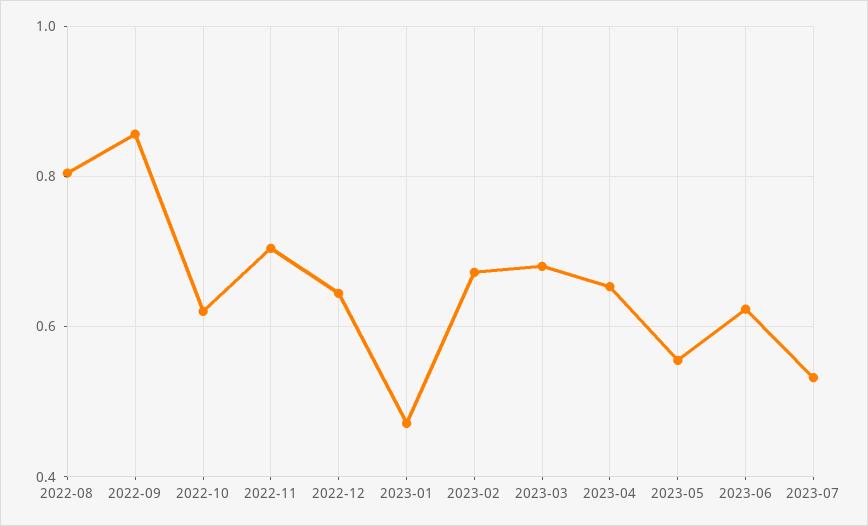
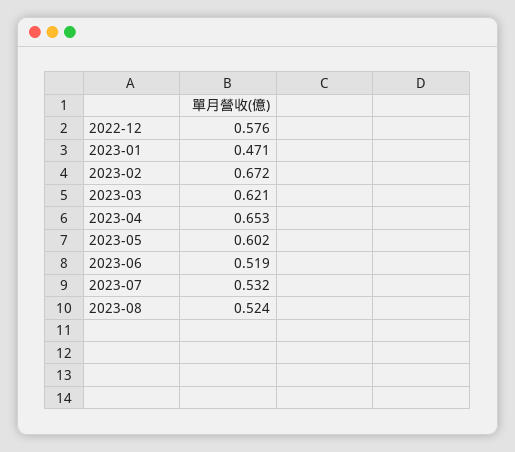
2022-08: 0.8 -> none
2022-09: 0.86 -> none
2022-10: 0.62 -> none
2022-11: 0.7 -> none
2022-12: 0.64 -> 0.576
2023-03: 0.68 -> 0.621
2023-05: 0.56 -> 0.602
2023-06: 0.62 -> 0.519
2023-08: none -> 0.524

